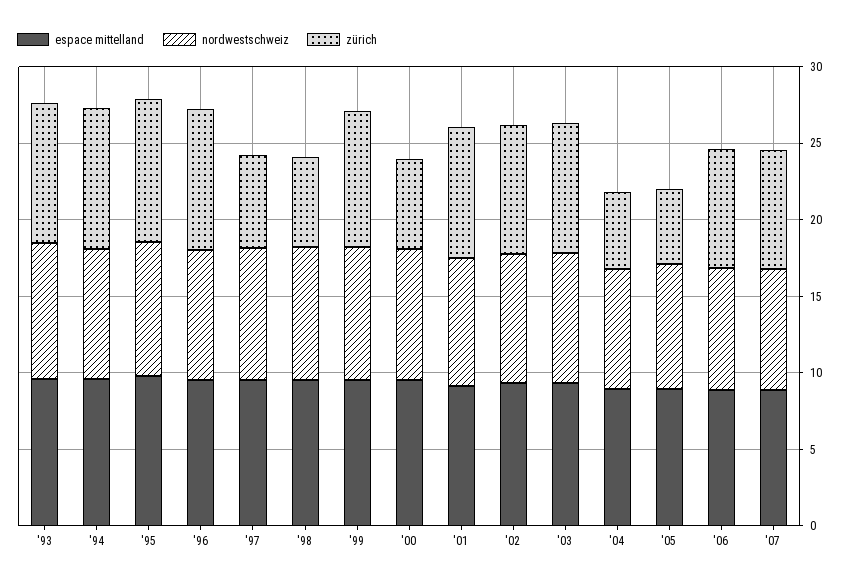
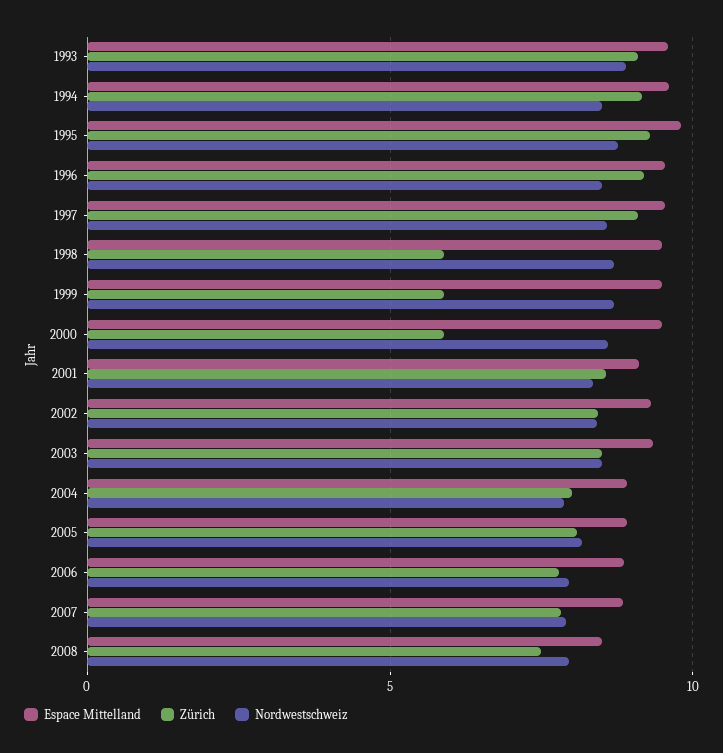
zürich, '97: 6 -> 9
zürich, '99: 9 -> 6
zürich, '04: 5 -> 8
zürich, '05: 5 -> 8
espace mittelland, 2008: none -> 8.5
zürich, 2008: none -> 7.5
nordwestschweiz, 2008: none -> 8

